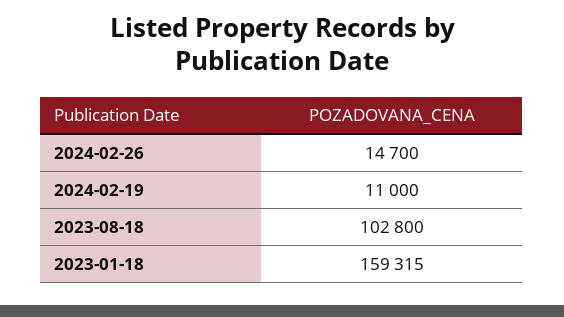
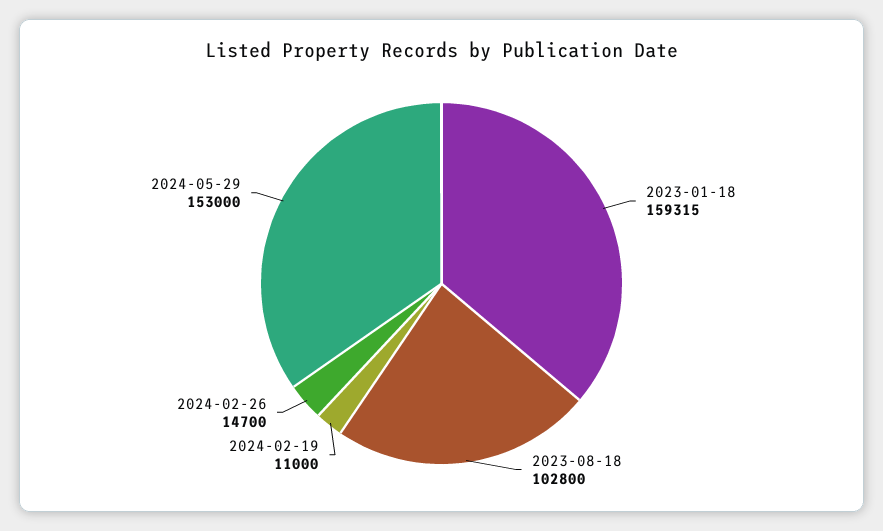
2024-05-29: none -> 153000

